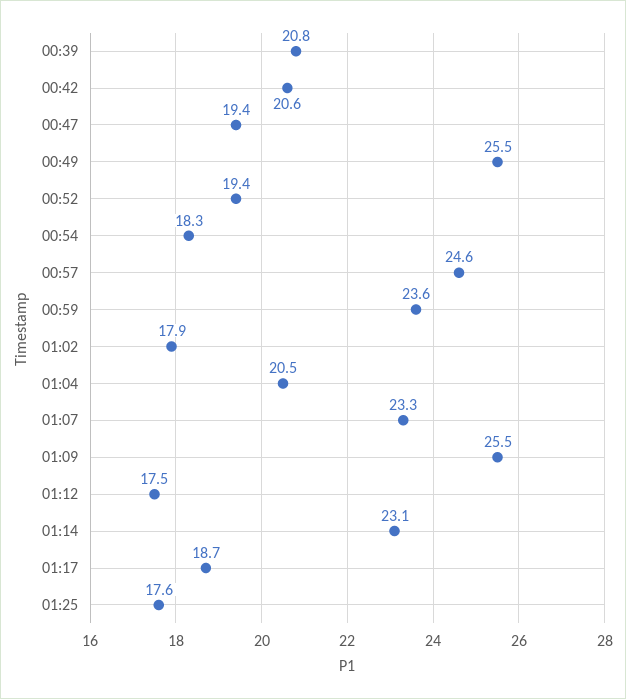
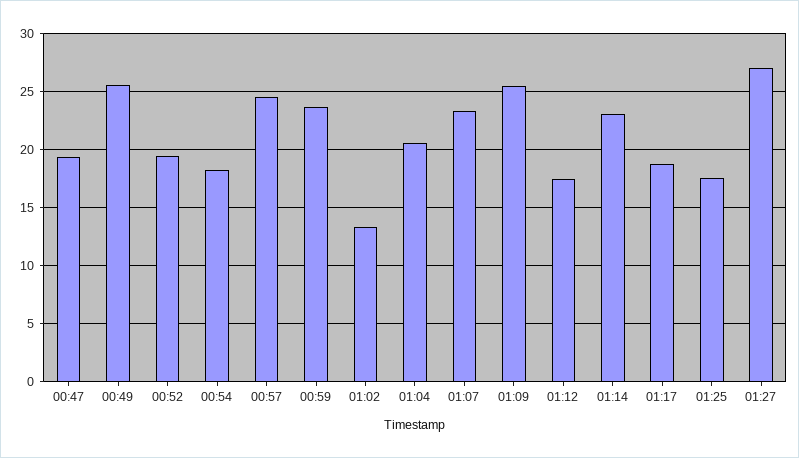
00:39: 20.8 -> none
00:42: 20.6 -> none
01:02: 17.9 -> 13
01:27: none -> 27

